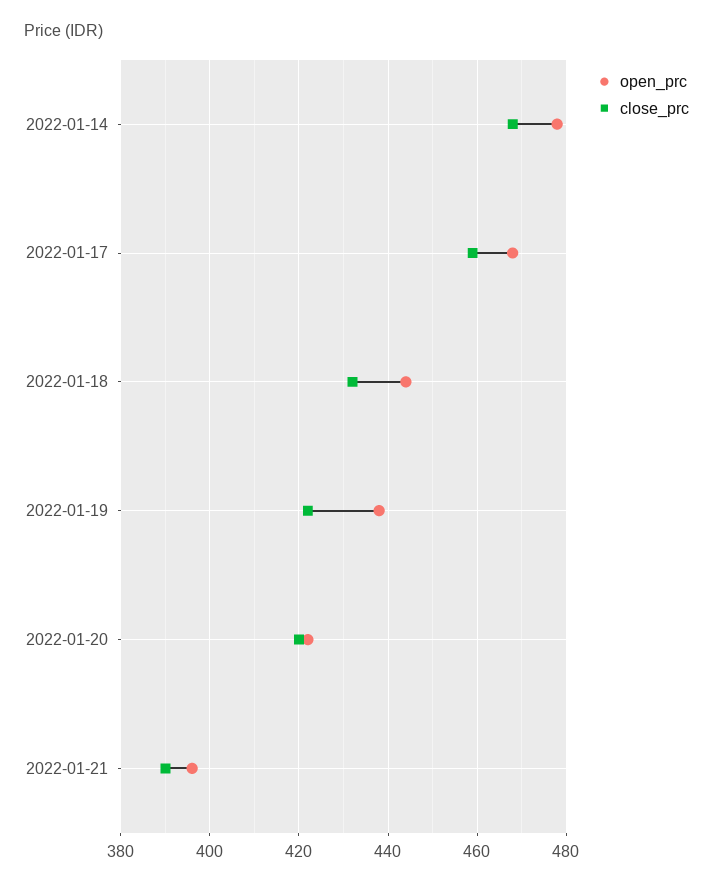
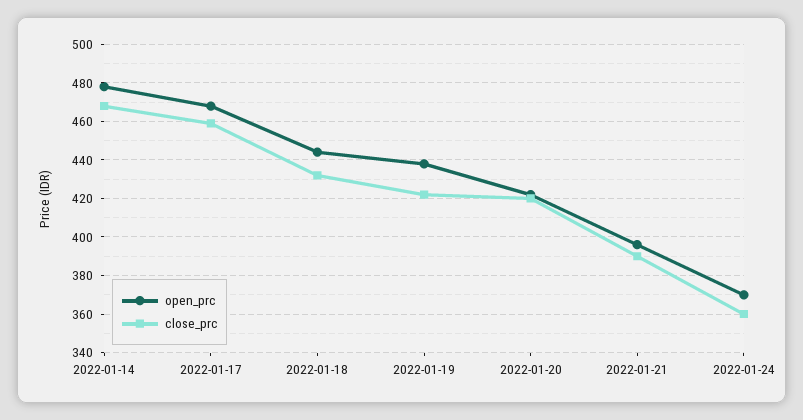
open_prc, 2022-01-24: none -> 370
close_prc, 2022-01-24: none -> 360

